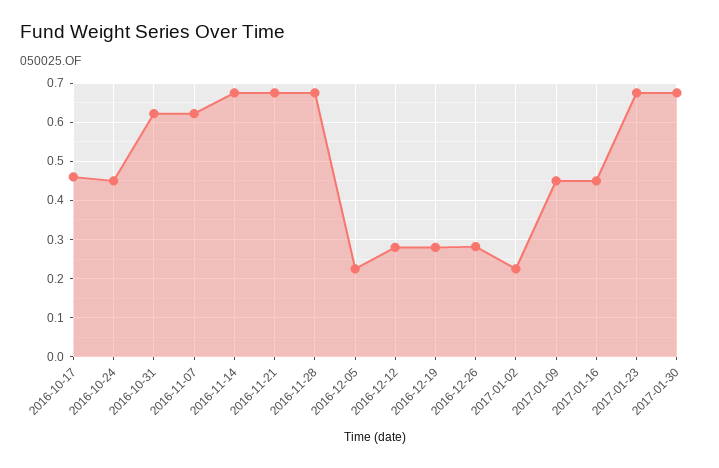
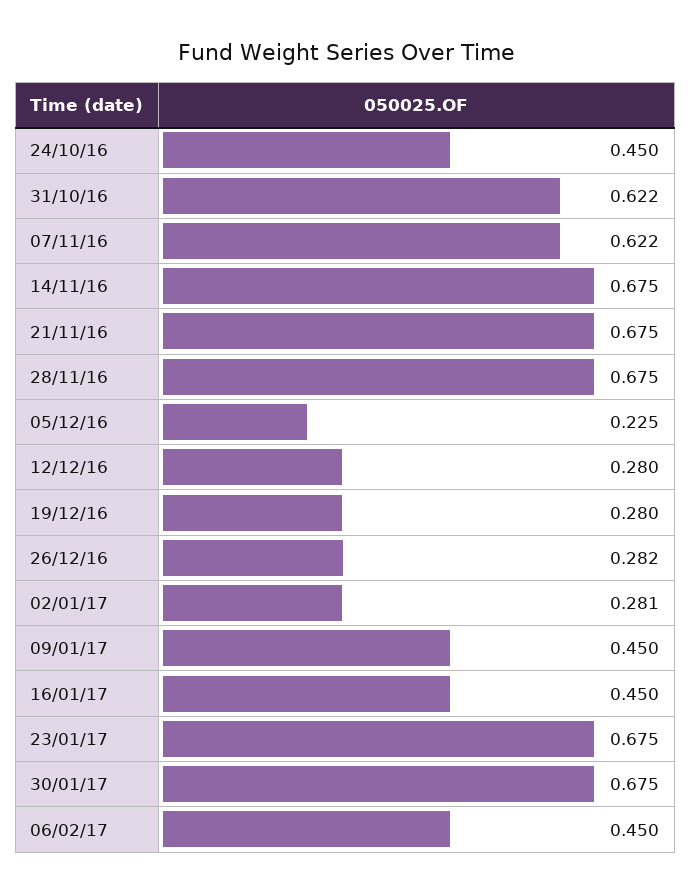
2016-10-17: 0.46 -> none
2017-01-02: 0.22 -> 0.281
06/02/17: none -> 0.45

